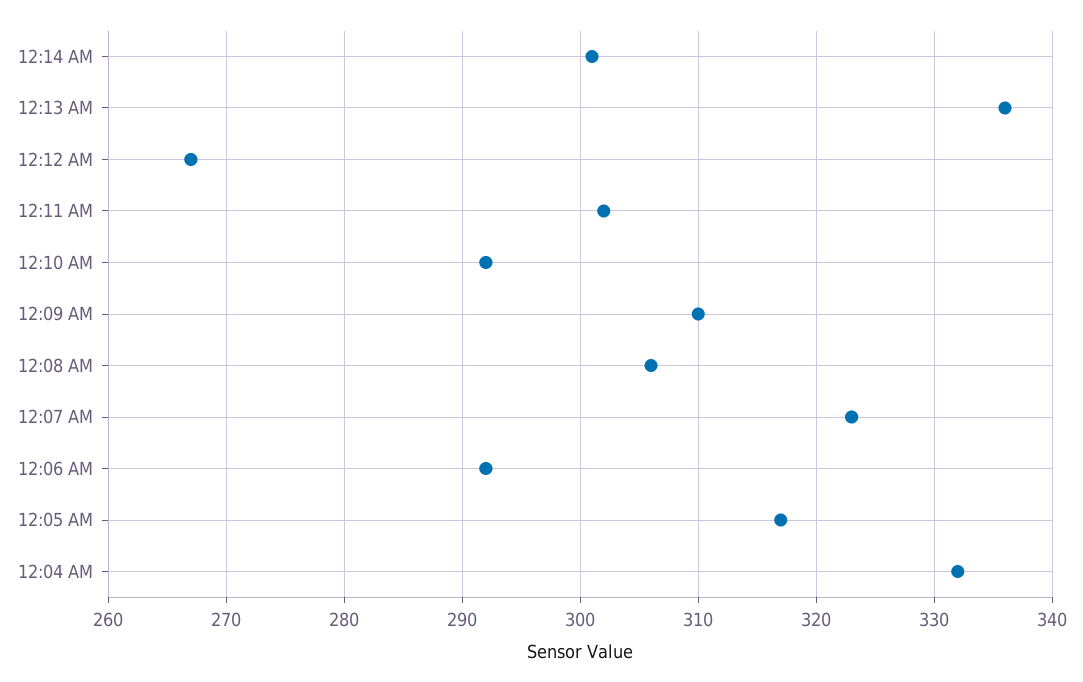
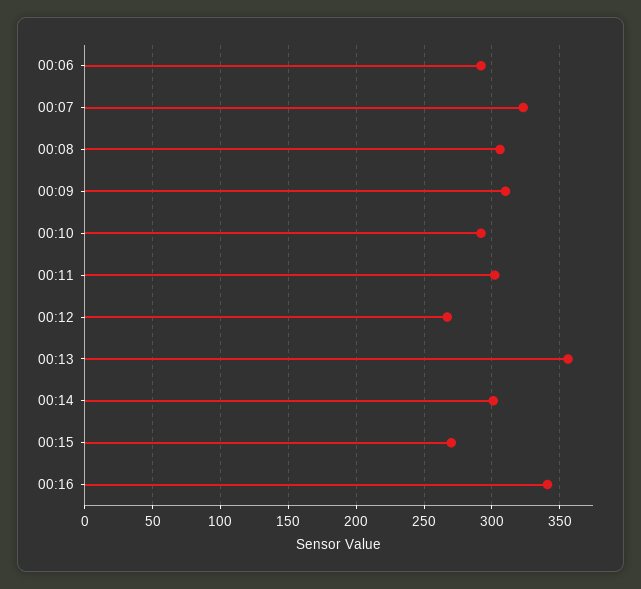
12:13 AM: 336 -> 355
12:05 AM: 317 -> none
12:04 AM: 332 -> none
00:15: none -> 270
00:16: none -> 340

